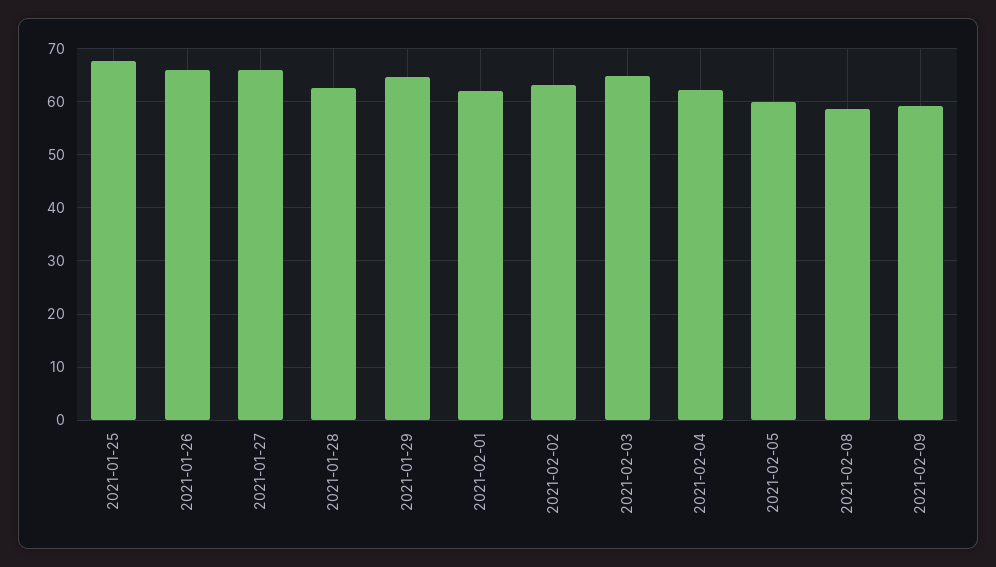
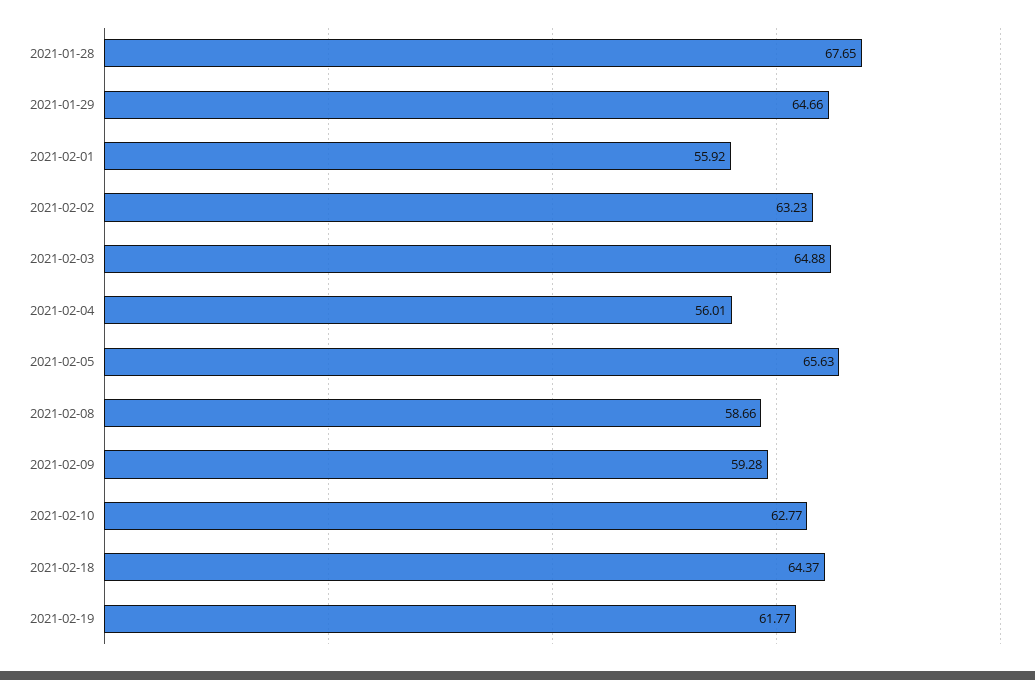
2021-01-25: 68 -> none
2021-01-26: 66 -> none
2021-01-27: 66 -> none
2021-01-28: 62 -> 67.65
2021-02-01: 62 -> 55.92
2021-02-04: 62 -> 56.01
2021-02-05: 60 -> 65.63
2021-02-10: none -> 62.77
2021-02-18: none -> 64.37
2021-02-19: none -> 61.77

